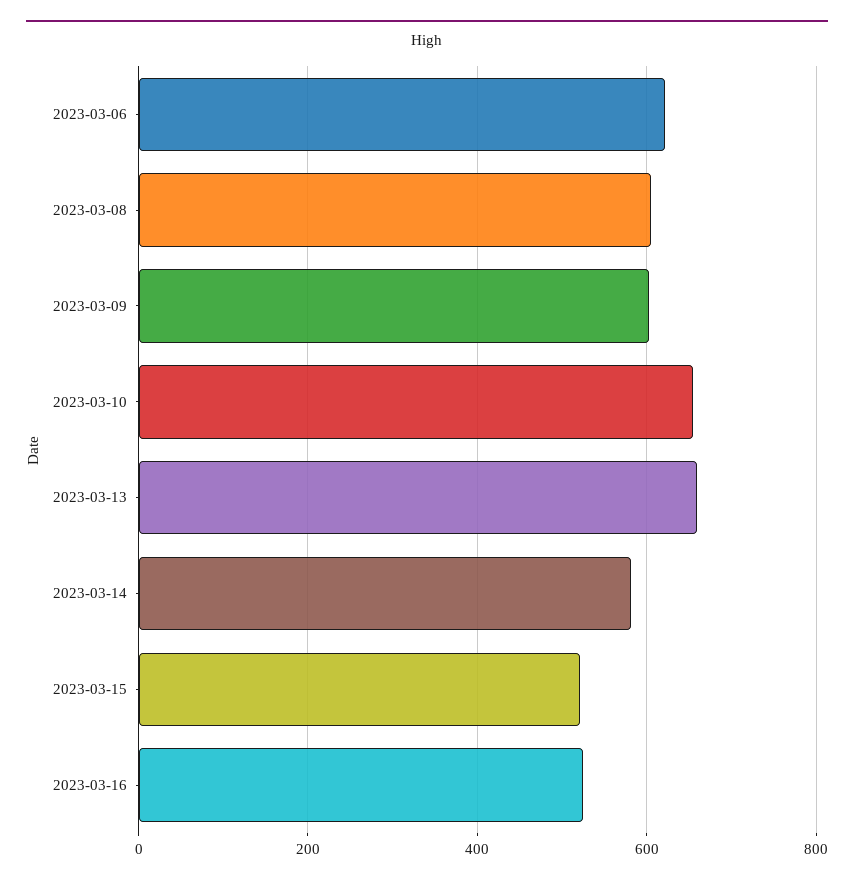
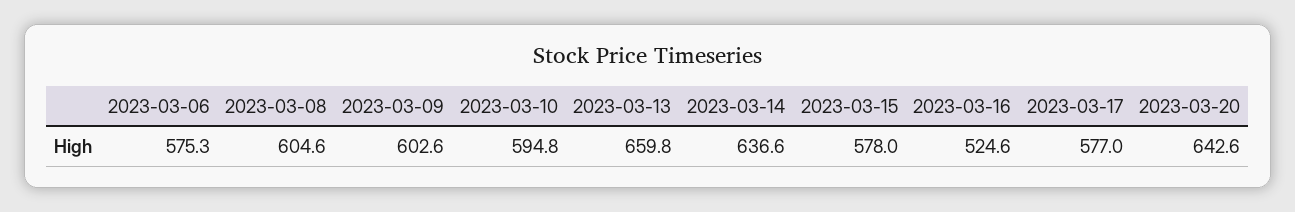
2023-03-06: 620 -> 575.3
2023-03-10: 660 -> 594.8
2023-03-14: 580 -> 636.6
2023-03-15: 520 -> 578
2023-03-17: none -> 577
2023-03-20: none -> 642.6

